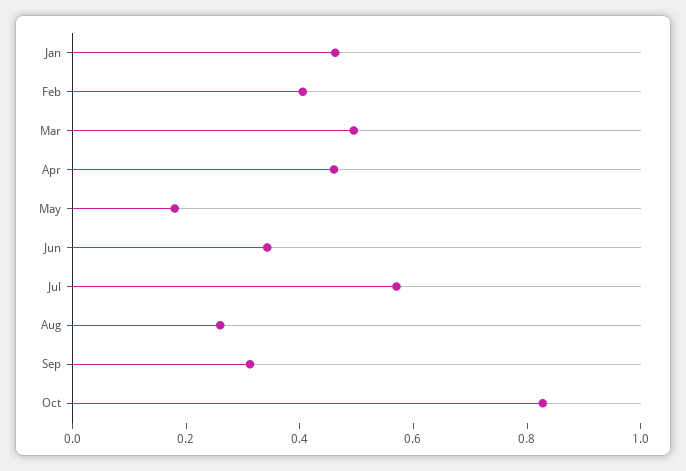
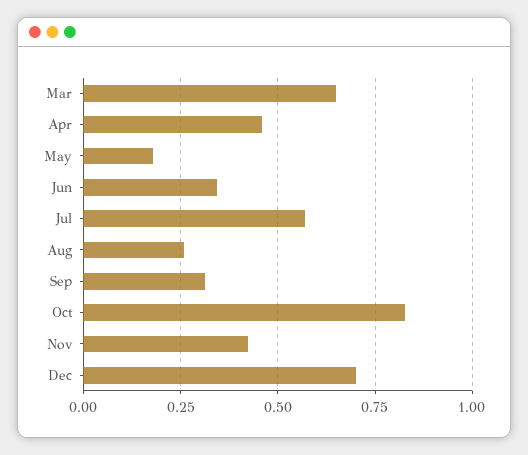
Jan: 0.45 -> none
Feb: 0.4 -> none
Mar: 0.5 -> 0.65
Nov: none -> 0.425
Dec: none -> 0.7

